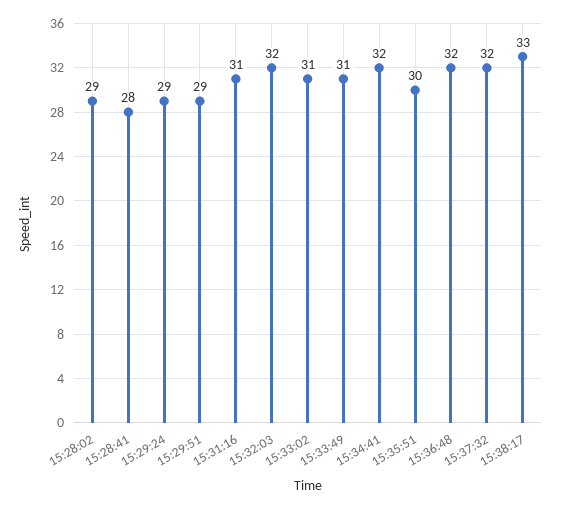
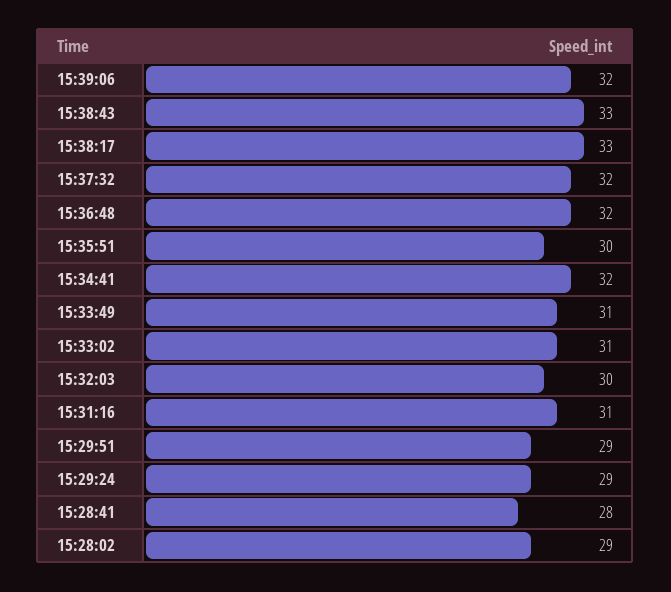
15:32:03: 32 -> 30
15:39:06: none -> 32
15:38:43: none -> 33

